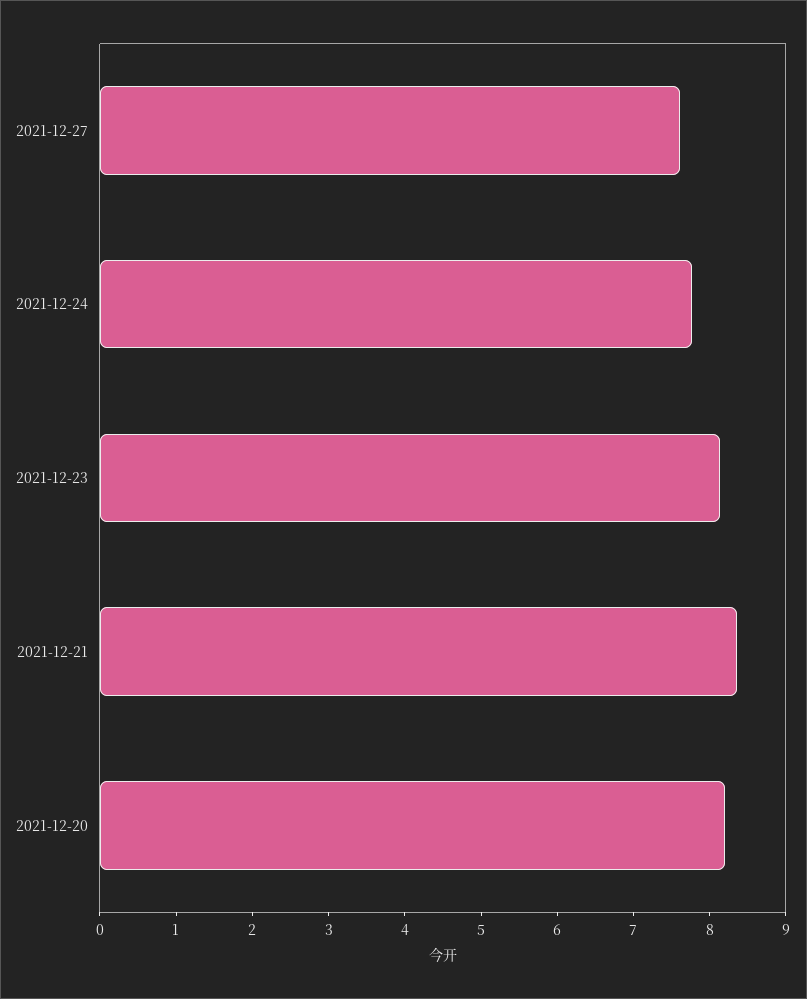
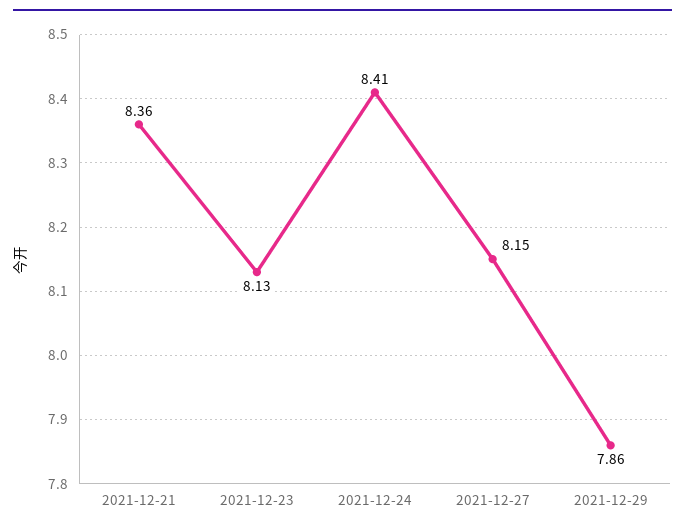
2021-12-27: 7.6 -> 8.15
2021-12-24: 7.8 -> 8.41
2021-12-20: 8.2 -> none
2021-12-29: none -> 7.86

